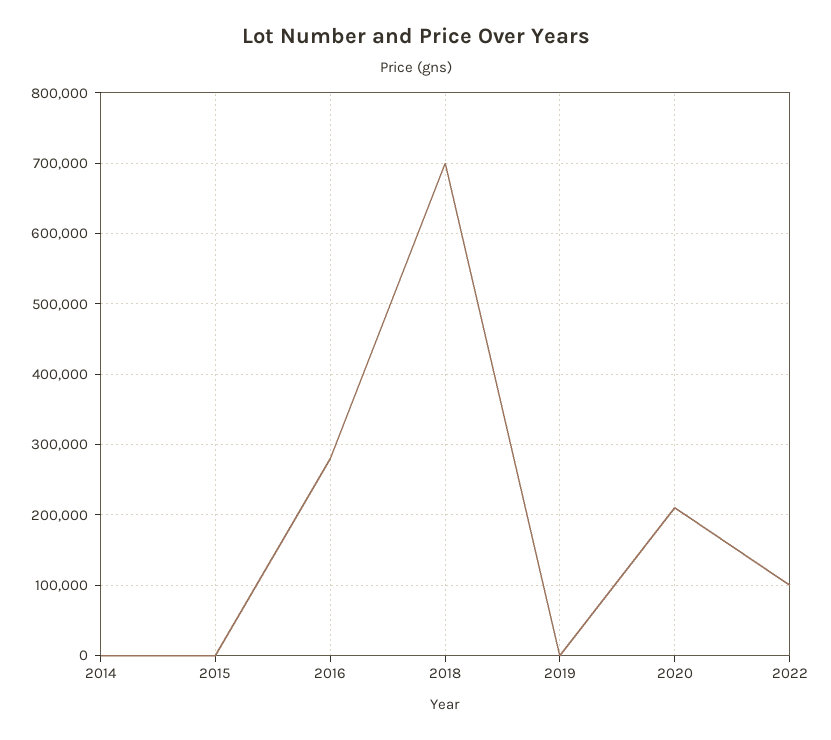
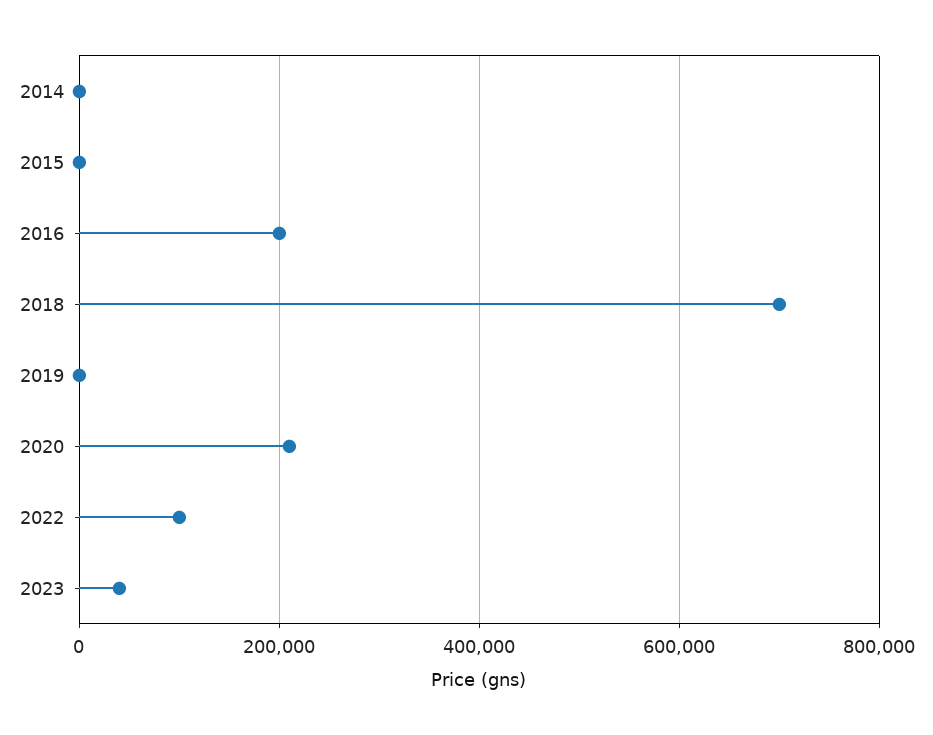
2016: 280000 -> 200000
2023: none -> 40000

